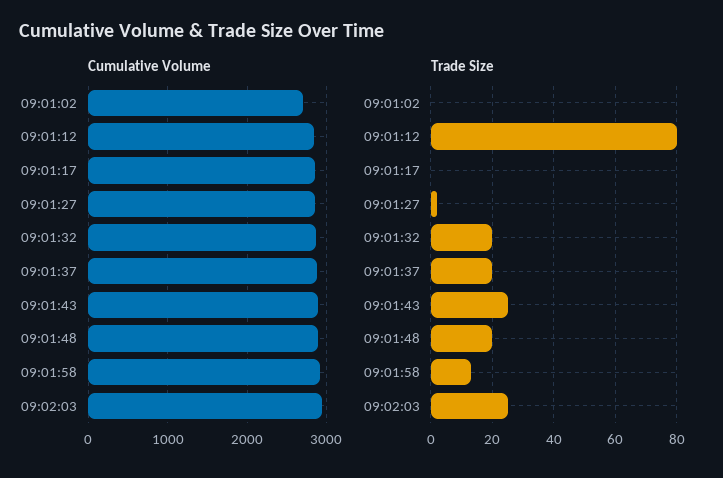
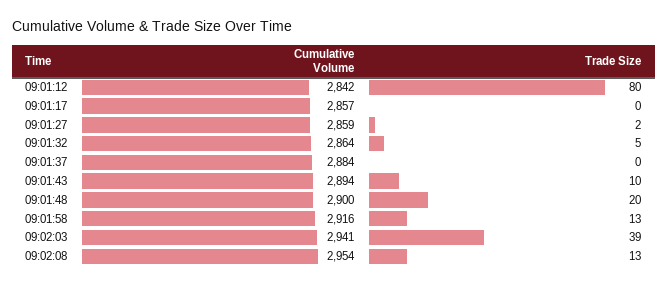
Cumulative Volume, 09:01:02: 2700 -> none
Trade Size, 09:01:02: 0 -> none
Trade Size, 09:01:32: 20 -> 5
Trade Size, 09:01:37: 20 -> 0
Trade Size, 09:01:43: 25 -> 10
Trade Size, 09:02:03: 25 -> 39
Cumulative Volume, 09:02:08: none -> 2954
Trade Size, 09:02:08: none -> 13

